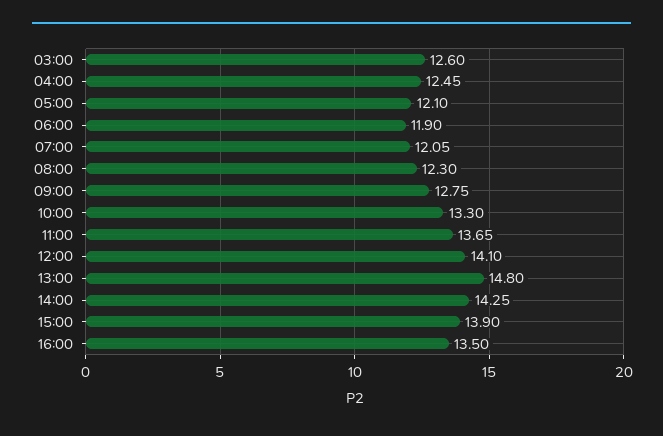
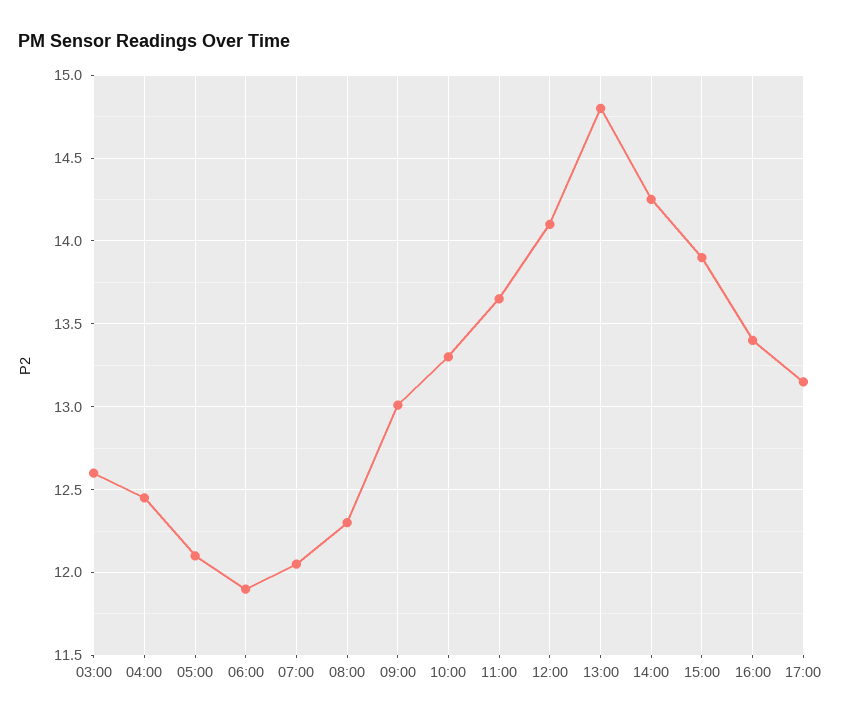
09:00: 12.75 -> 13
16:00: 13.5 -> 13.4
17:00: none -> 13.15

